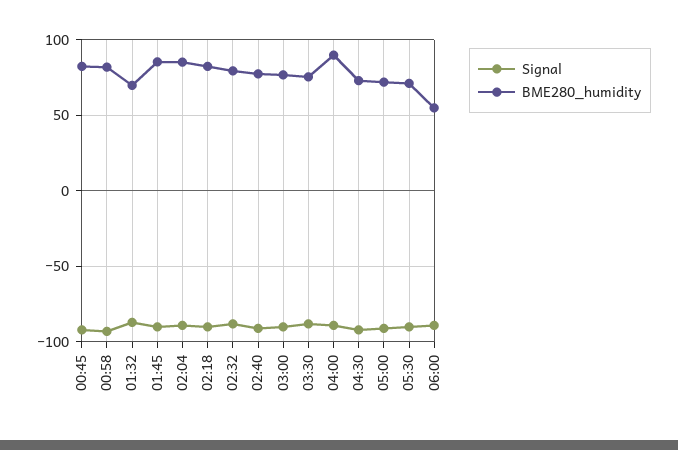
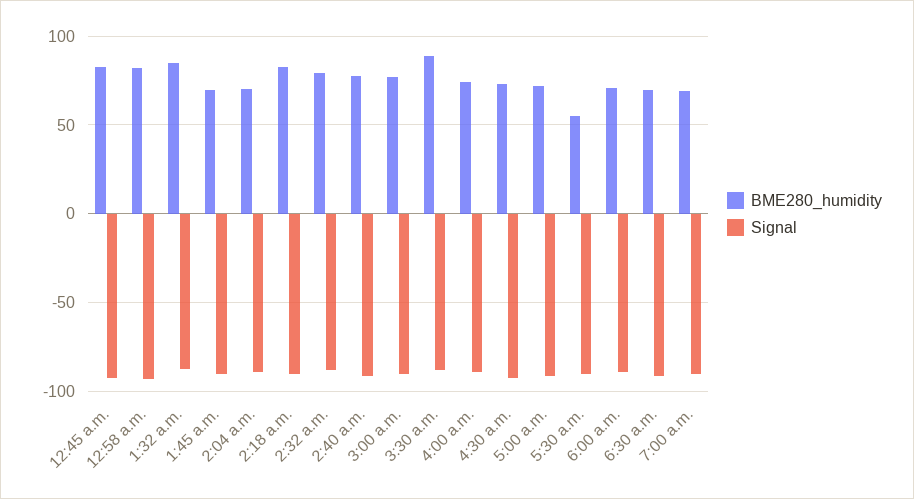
BME280_humidity, 01:32: 70 -> 85
BME280_humidity, 01:45: 85 -> 70
BME280_humidity, 02:04: 85 -> 70
BME280_humidity, 03:30: 75 -> 90
BME280_humidity, 04:00: 90 -> 75
BME280_humidity, 05:30: 70 -> 55
BME280_humidity, 06:00: 55 -> 70
BME280_humidity, 6:30 a.m.: none -> 70
Signal, 6:30 a.m.: none -> -90
BME280_humidity, 7:00 a.m.: none -> 70
Signal, 7:00 a.m.: none -> -90

